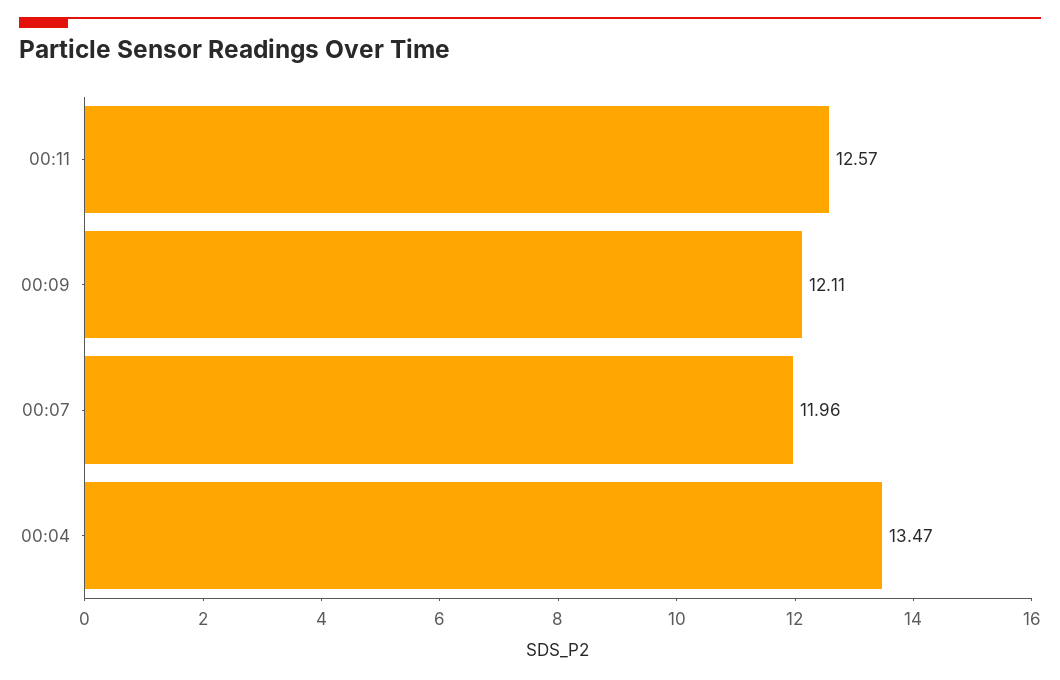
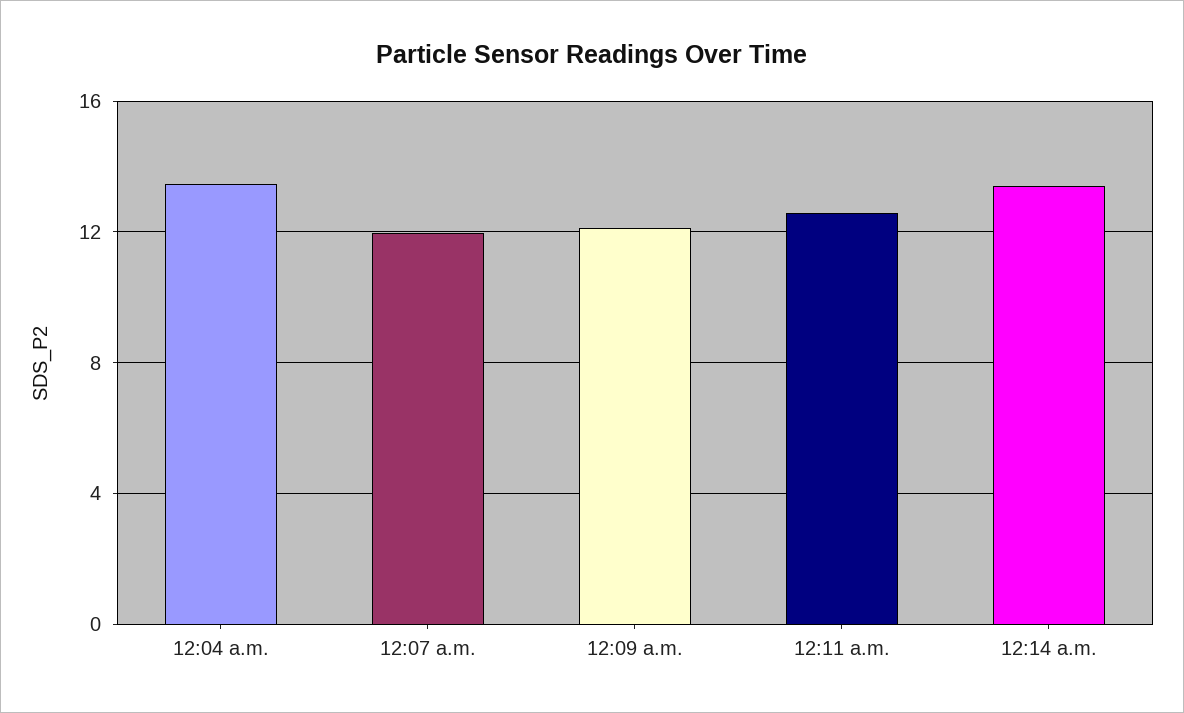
12:14 a.m.: none -> 13.5

